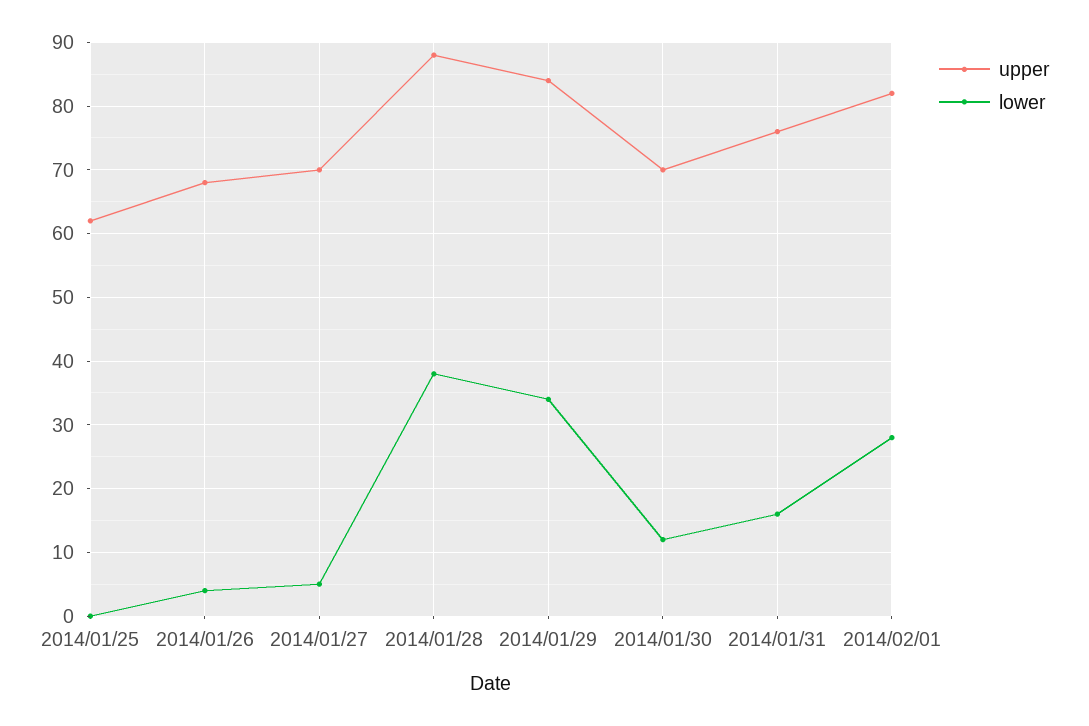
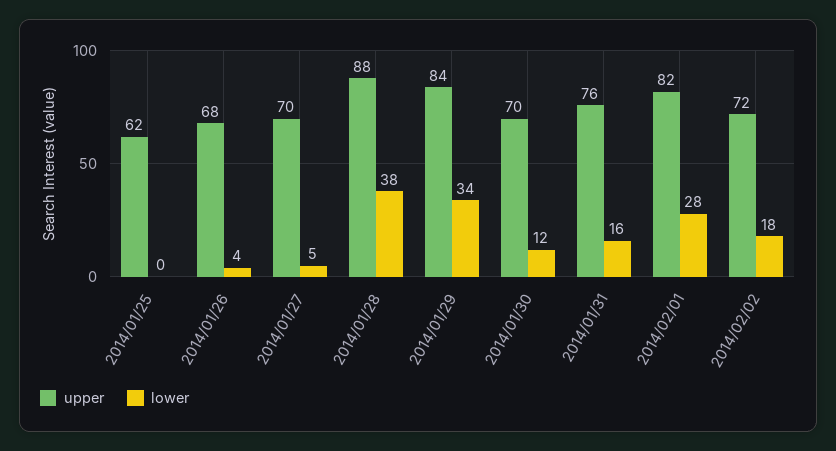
upper, 2014/02/02: none -> 72
lower, 2014/02/02: none -> 18

